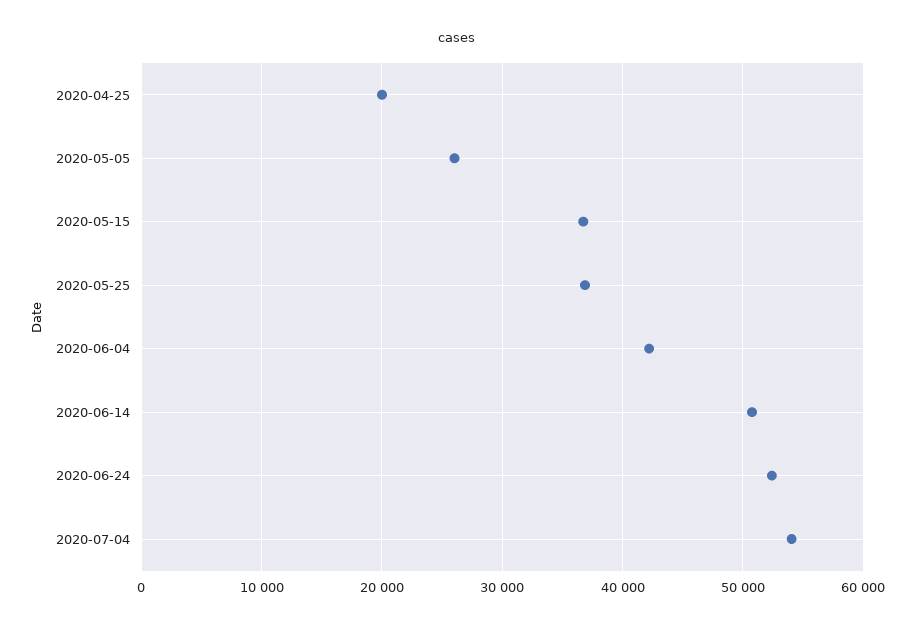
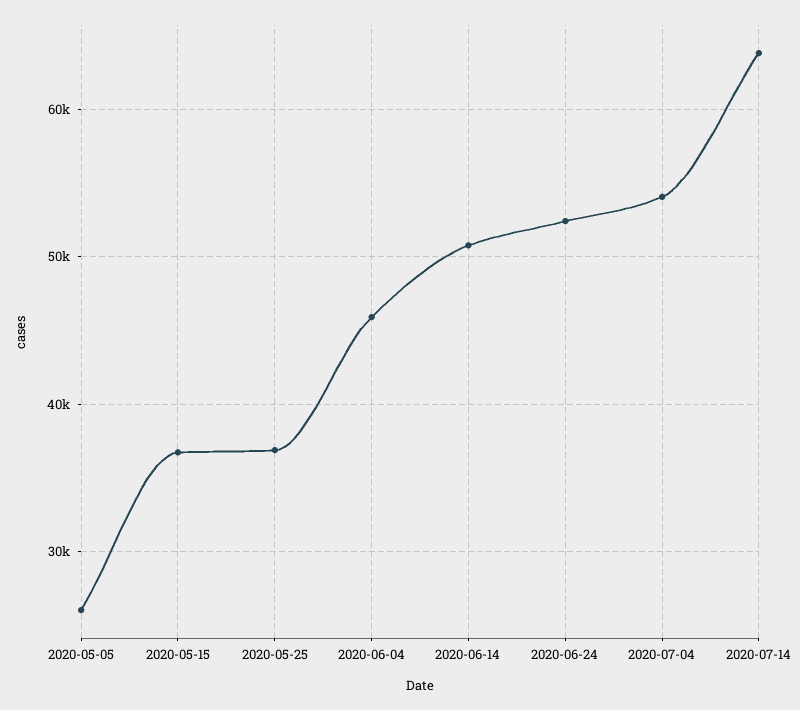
2020-04-25: 20000 -> none
2020-06-04: 42000 -> 46000
2020-07-14: none -> 64000

